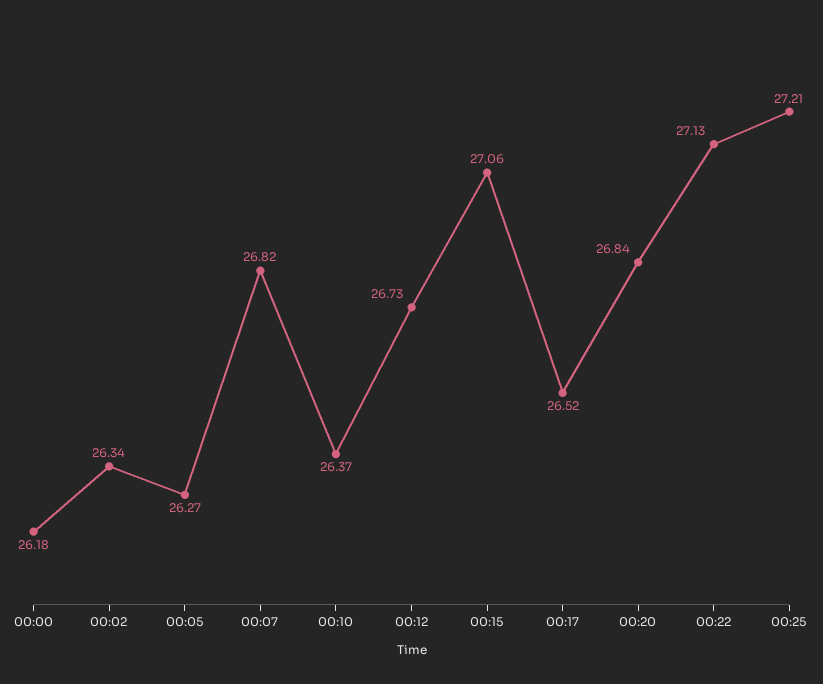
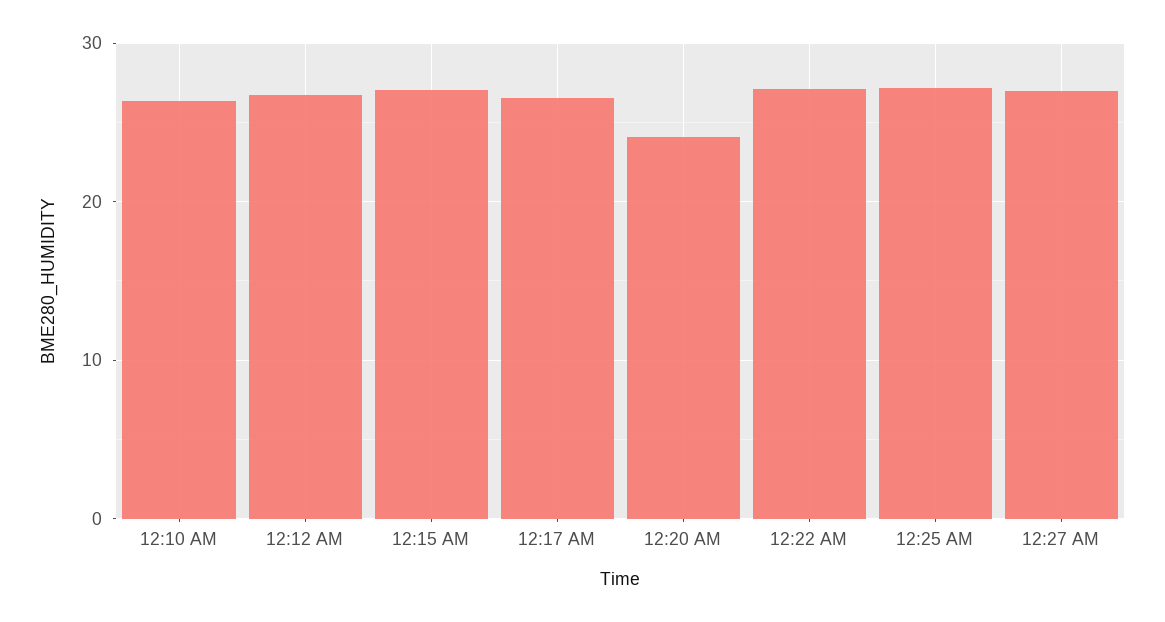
00:00: 26.18 -> none
00:02: 26.34 -> none
00:05: 26.27 -> none
00:07: 26.82 -> none
00:20: 26.84 -> 24
12:27 AM: none -> 27

